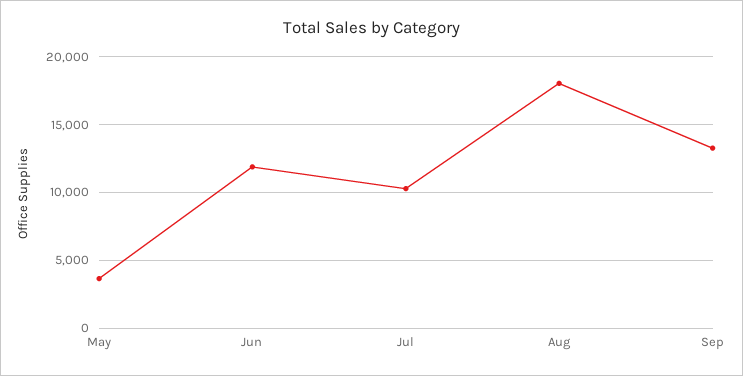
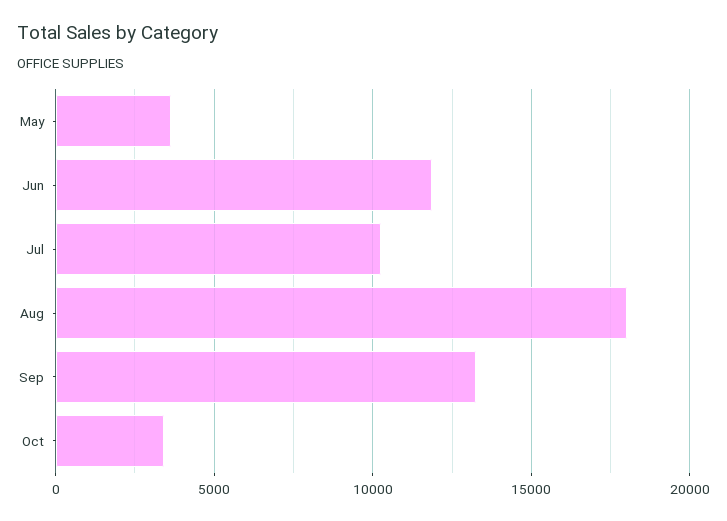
Oct: none -> 3500

